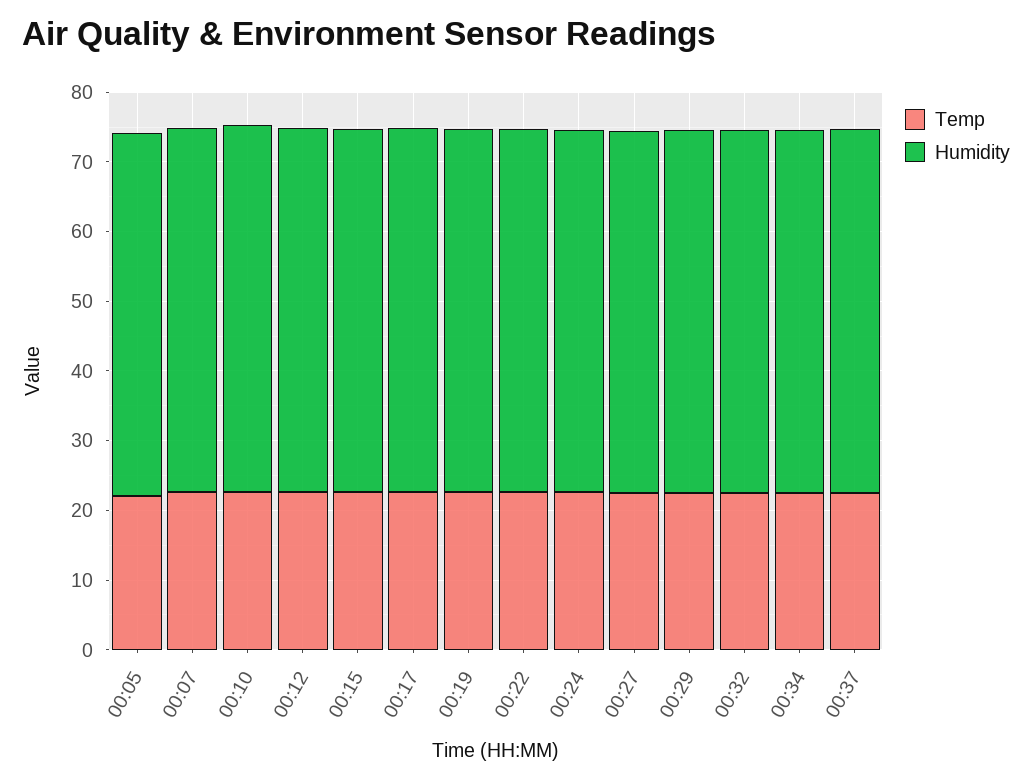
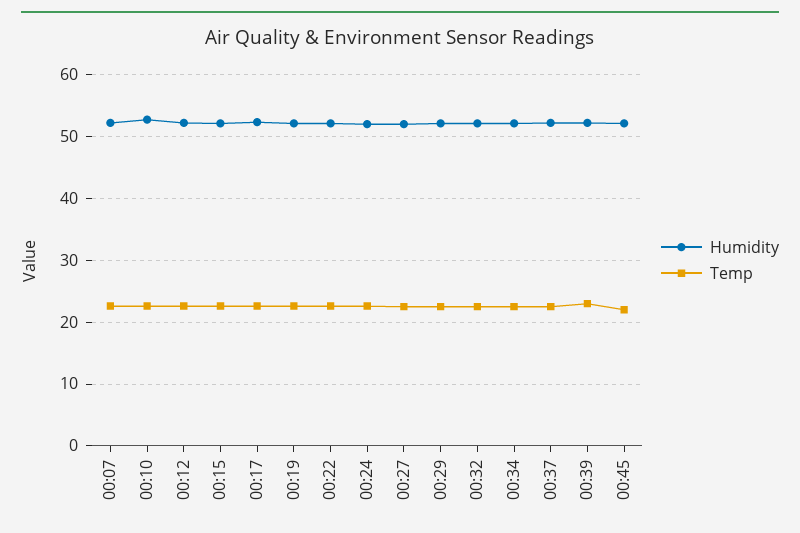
Temp, 00:05: 22 -> none
Humidity, 00:05: 52 -> none
Humidity, 00:39: none -> 52
Temp, 00:39: none -> 23
Humidity, 00:45: none -> 52
Temp, 00:45: none -> 22

